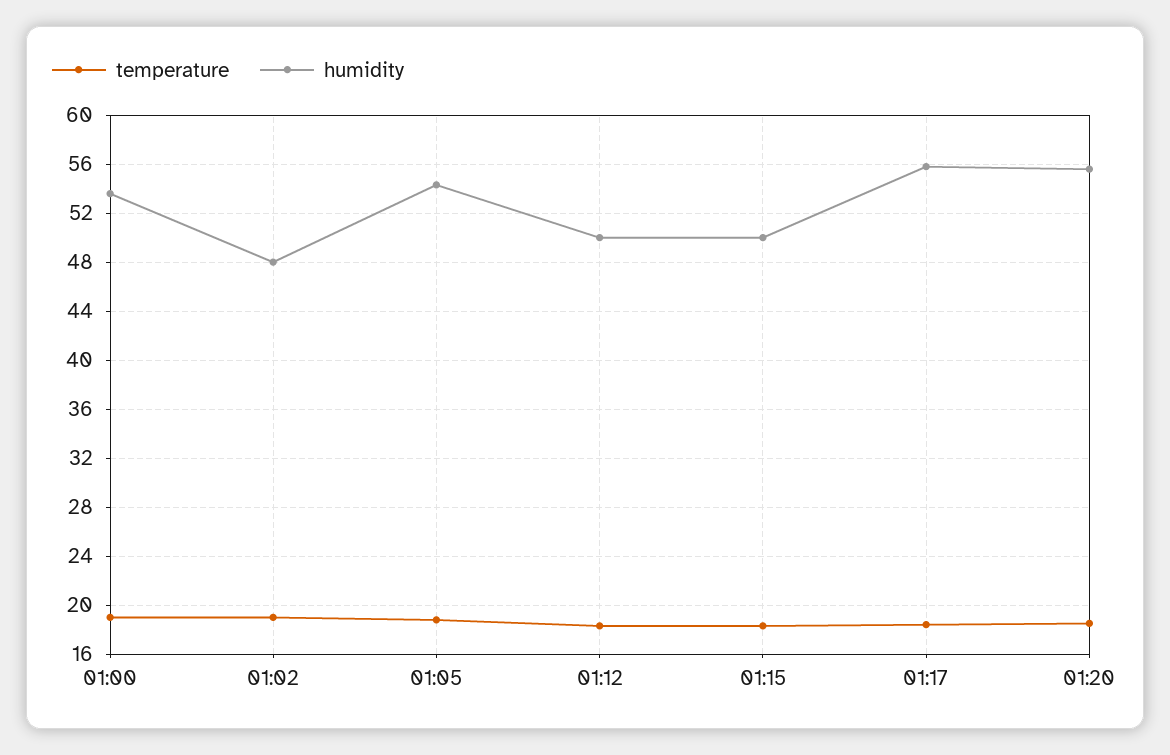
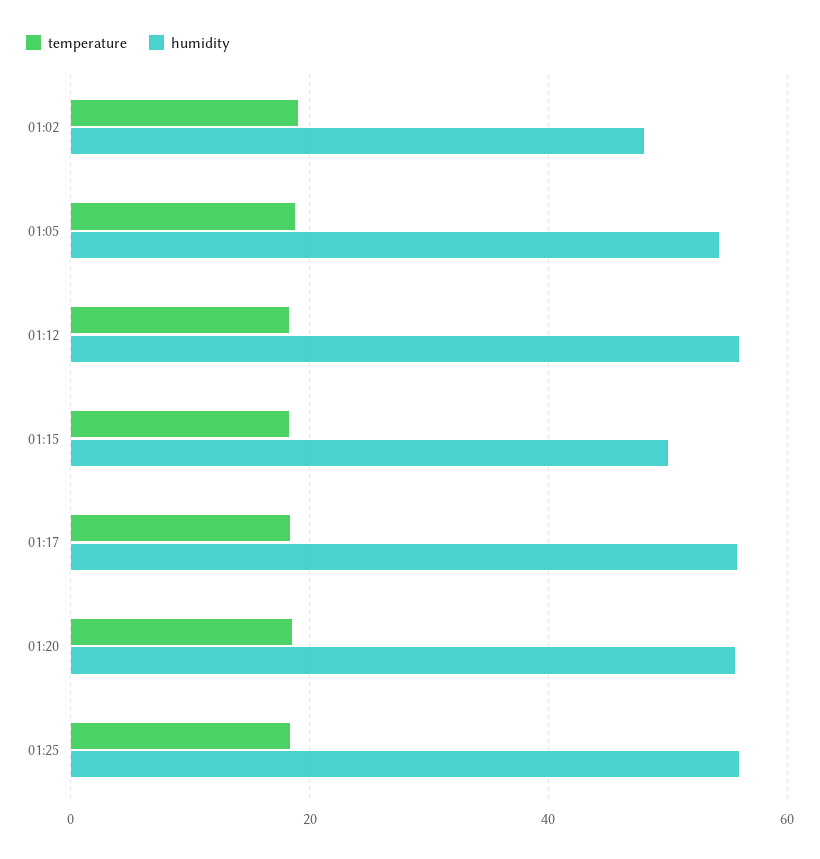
temperature, 01:00: 19 -> none
humidity, 01:00: 53.5 -> none
humidity, 01:12: 50 -> 56
temperature, 01:25: none -> 18
humidity, 01:25: none -> 56

